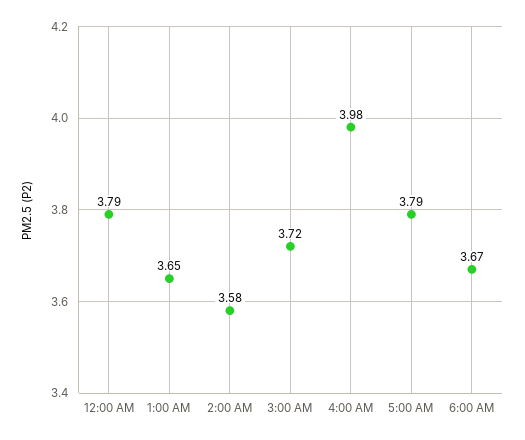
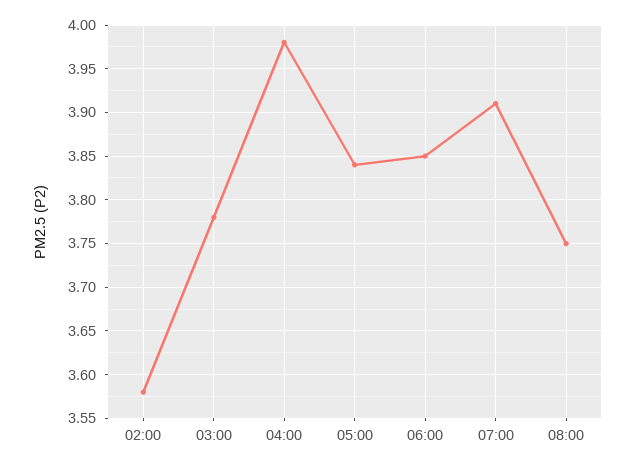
12:00 AM: 3.79 -> none
1:00 AM: 3.65 -> none
3:00 AM: 3.72 -> 3.78
5:00 AM: 3.79 -> 3.84
6:00 AM: 3.67 -> 3.85
07:00: none -> 3.91
08:00: none -> 3.75

